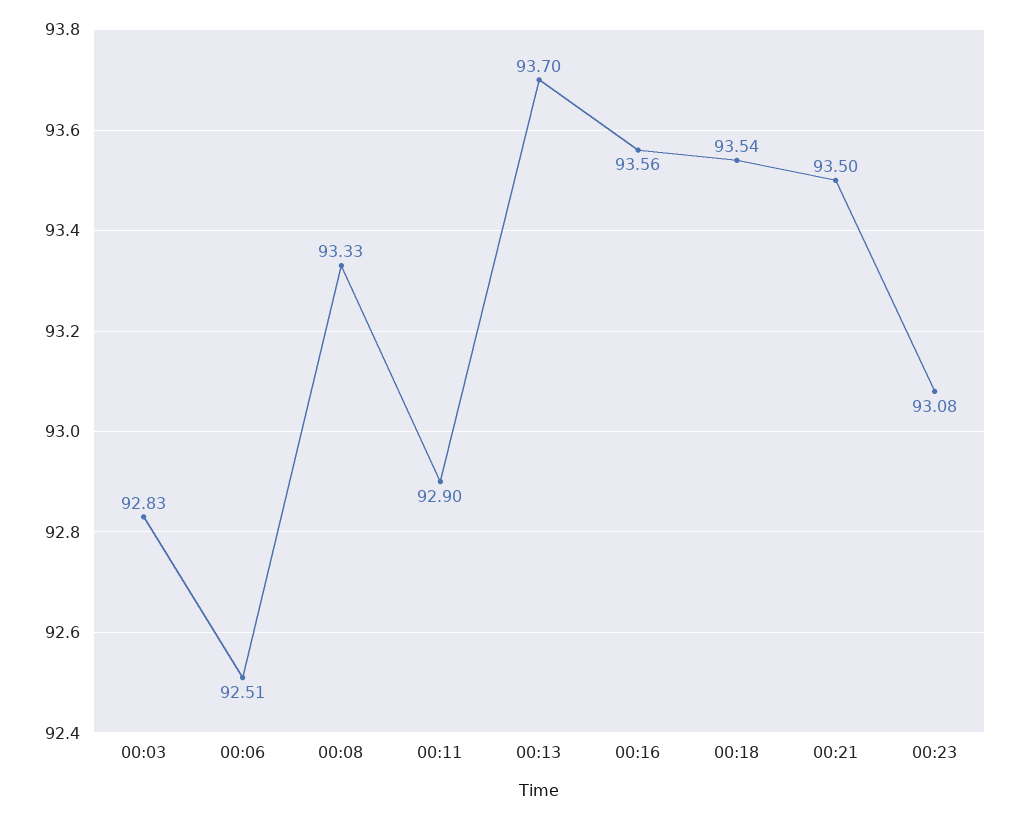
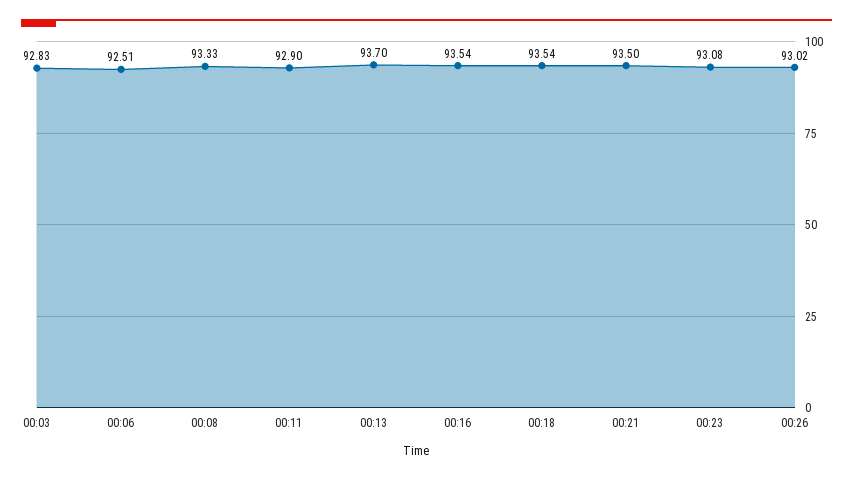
00:16: 93.56 -> 93.54
00:26: none -> 93.02

